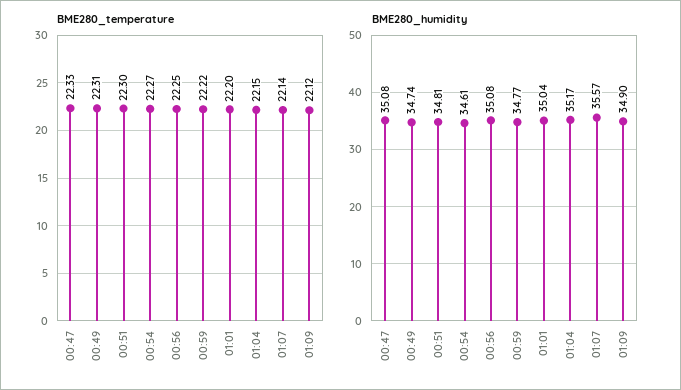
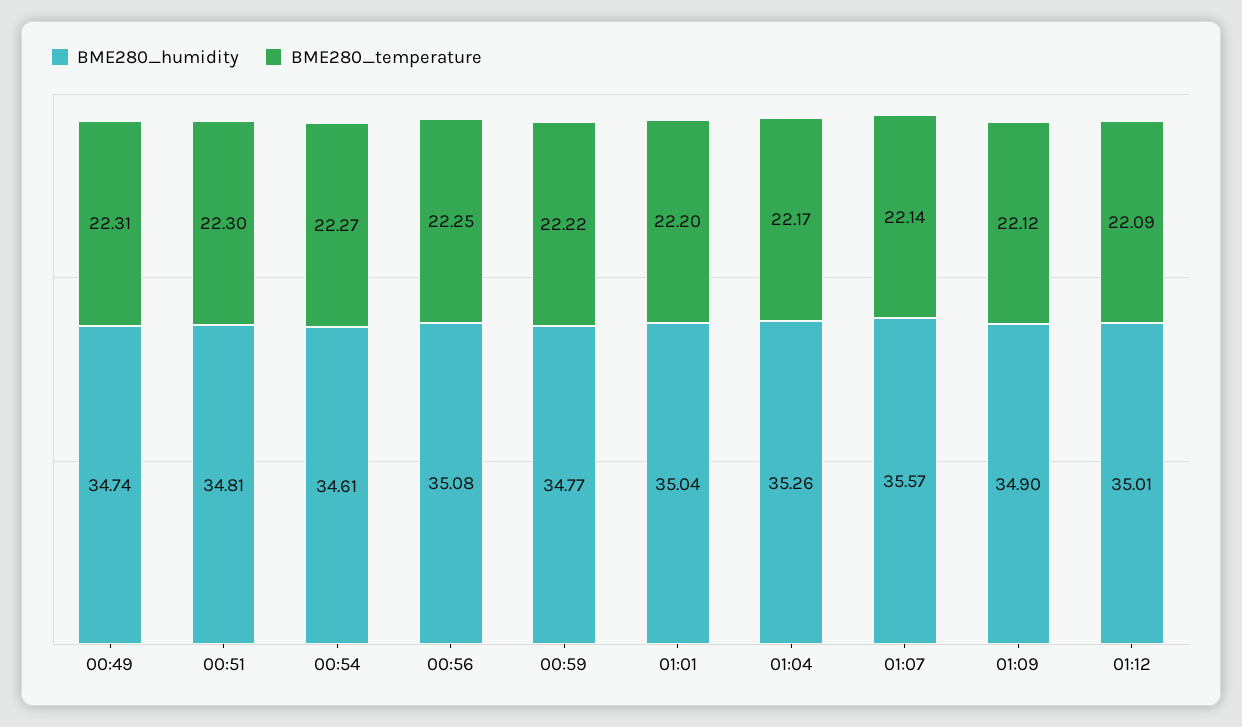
BME280_temperature, 00:47: 22.33 -> none
BME280_temperature, 01:04: 22.15 -> 22.17
BME280_humidity, 00:47: 35.08 -> none
BME280_humidity, 01:04: 35.17 -> 35.26
BME280_humidity, 01:12: none -> 35.01
BME280_temperature, 01:12: none -> 22.09

